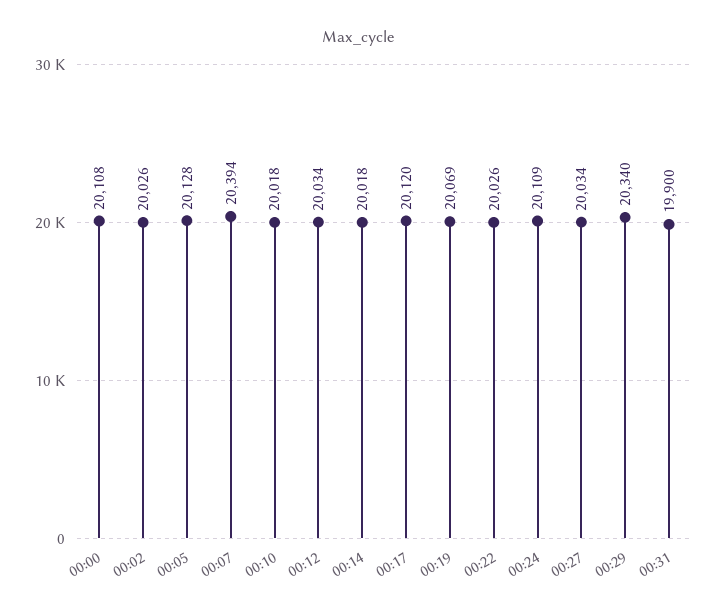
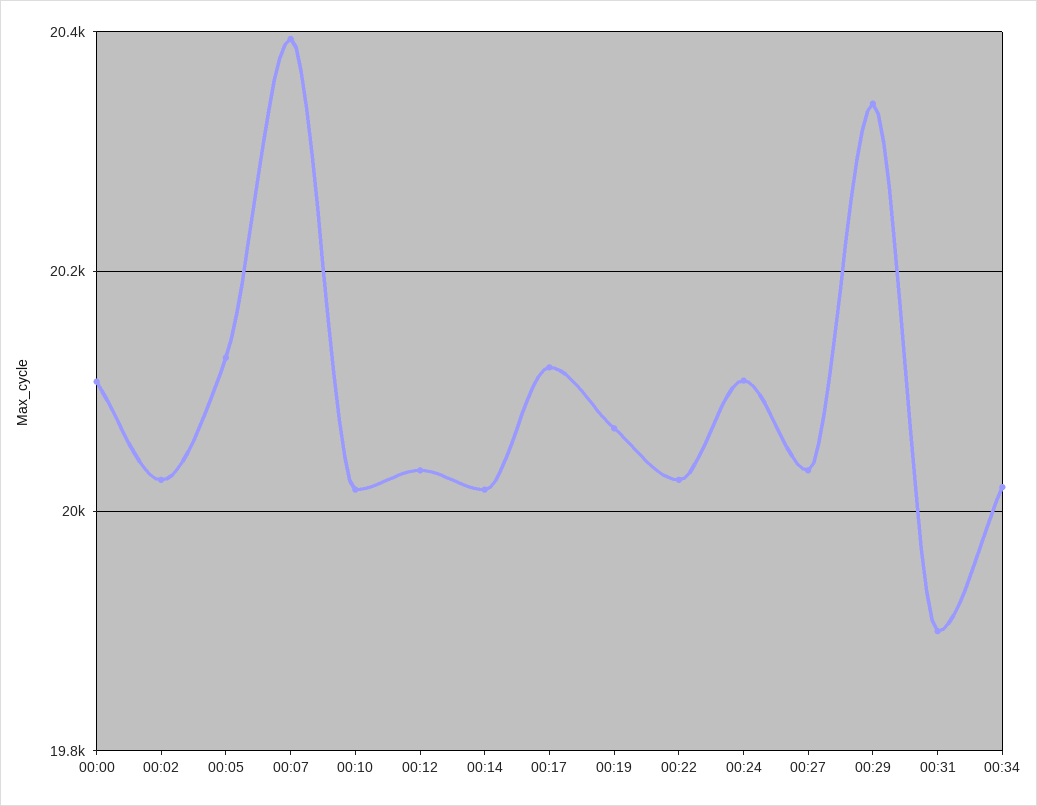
00:34: none -> 20020

